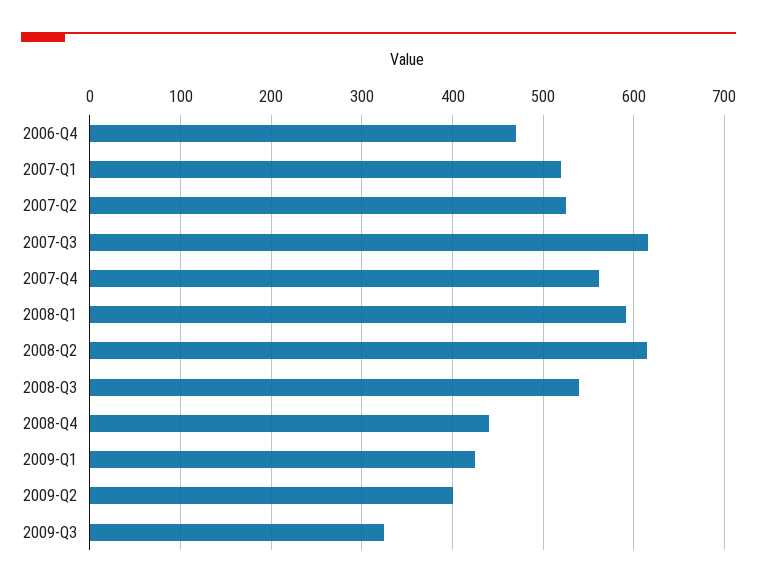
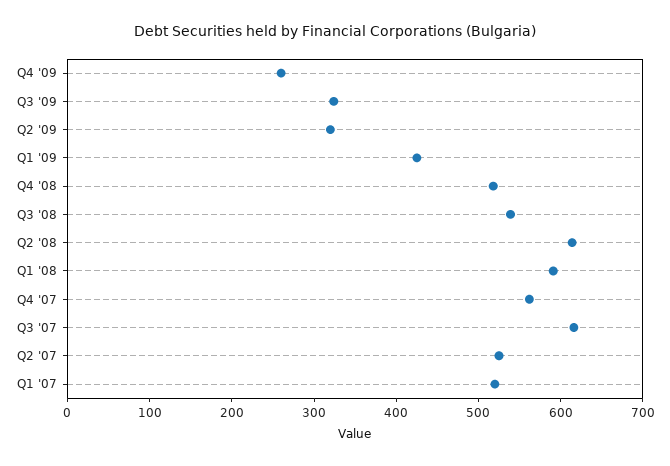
2006-Q4: 470 -> none
2008-Q4: 440 -> 520
2009-Q2: 400 -> 320
Q4 '09: none -> 260

